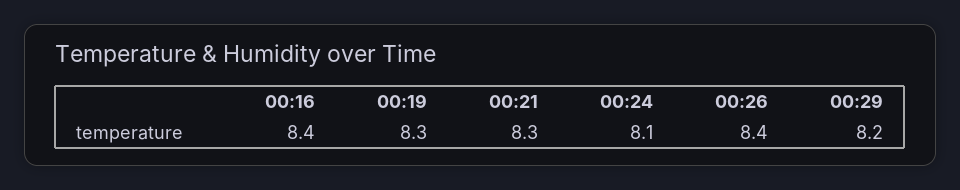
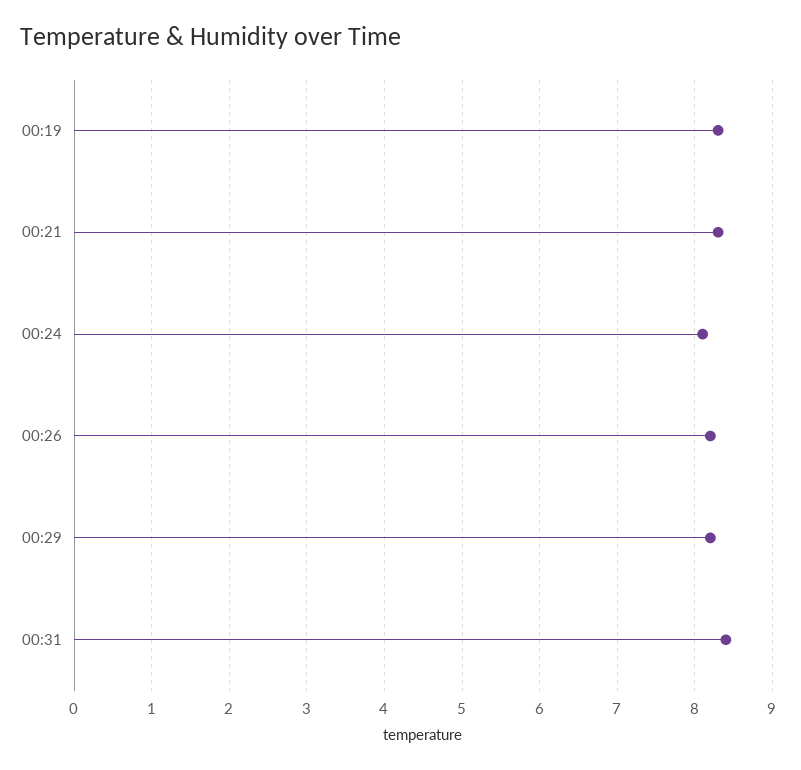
00:16: 8.4 -> none
00:26: 8.4 -> 8.2
00:31: none -> 8.4

